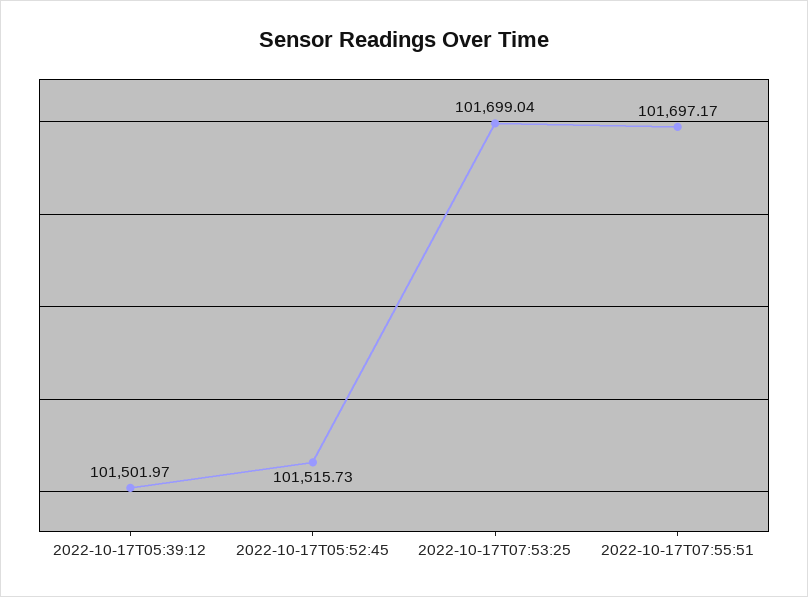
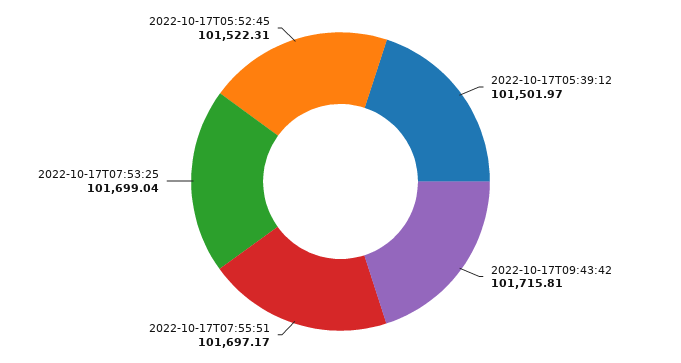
2022-10-17T05:52:45: 101515.73 -> 101522.31
2022-10-17T09:43:42: none -> 101715.81

